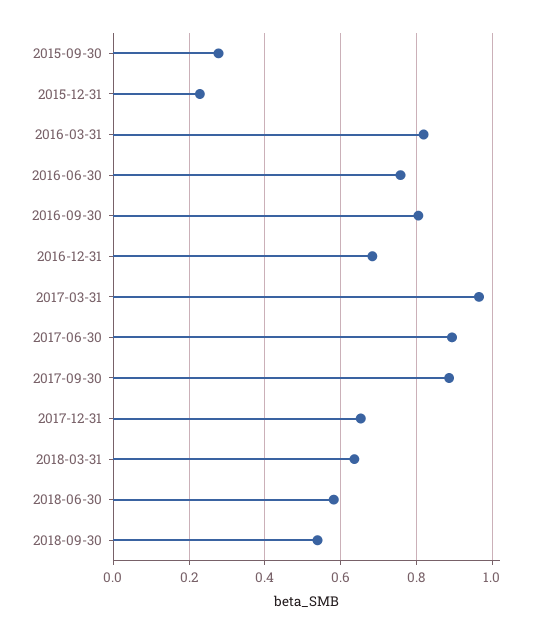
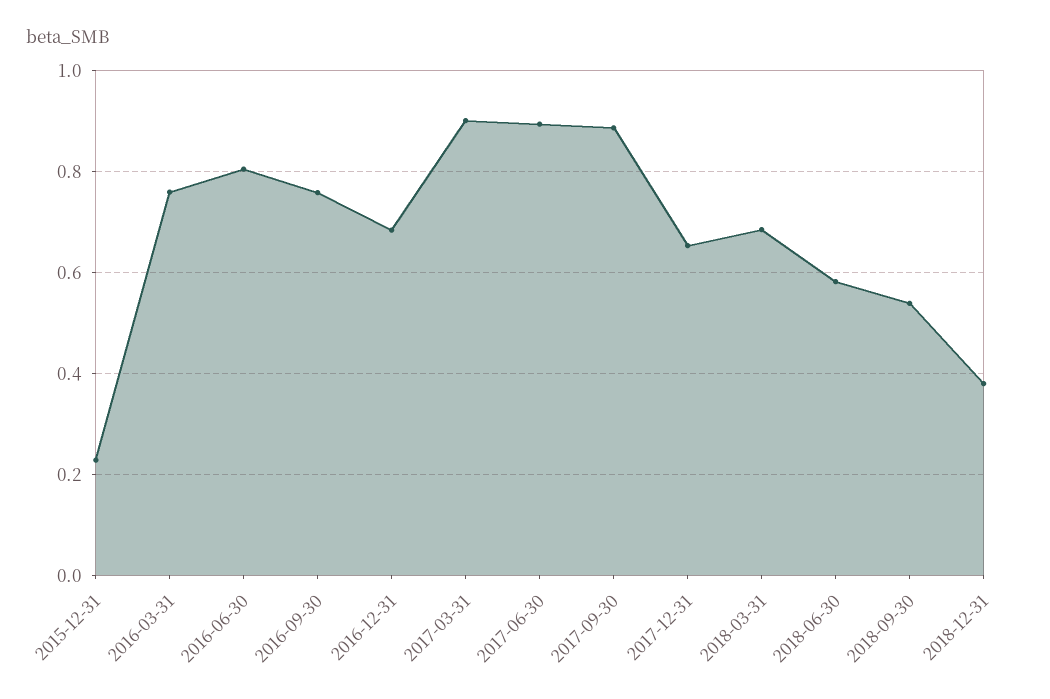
2015-09-30: 0.28 -> none
2016-03-31: 0.82 -> 0.76
2016-06-30: 0.76 -> 0.8
2016-09-30: 0.8 -> 0.76
2017-03-31: 0.96 -> 0.9
2018-03-31: 0.64 -> 0.68
2018-12-31: none -> 0.38

